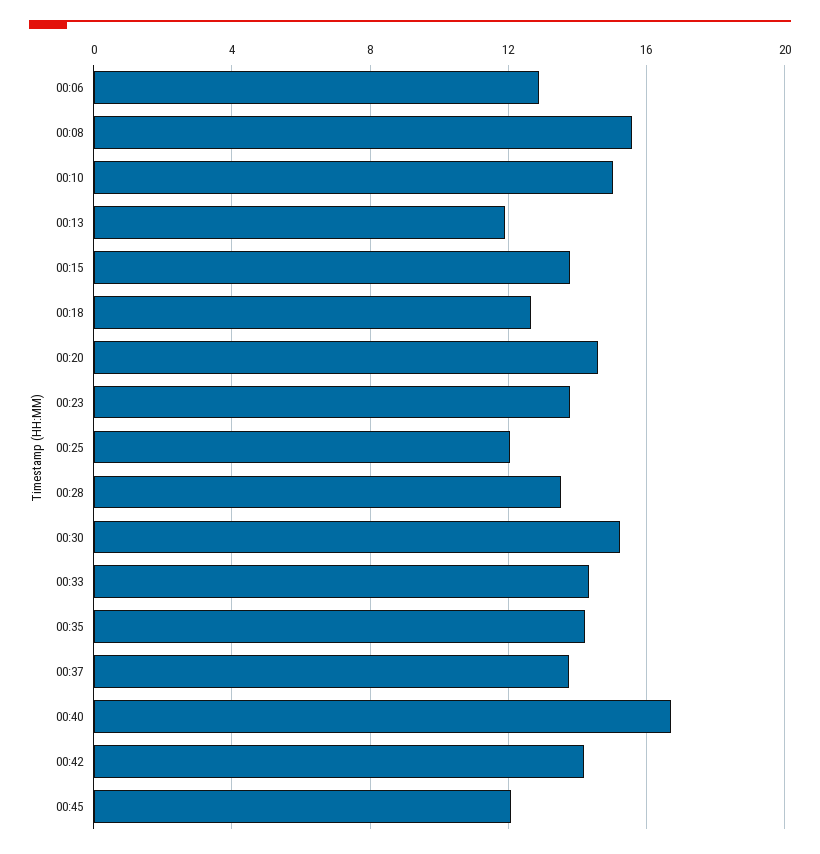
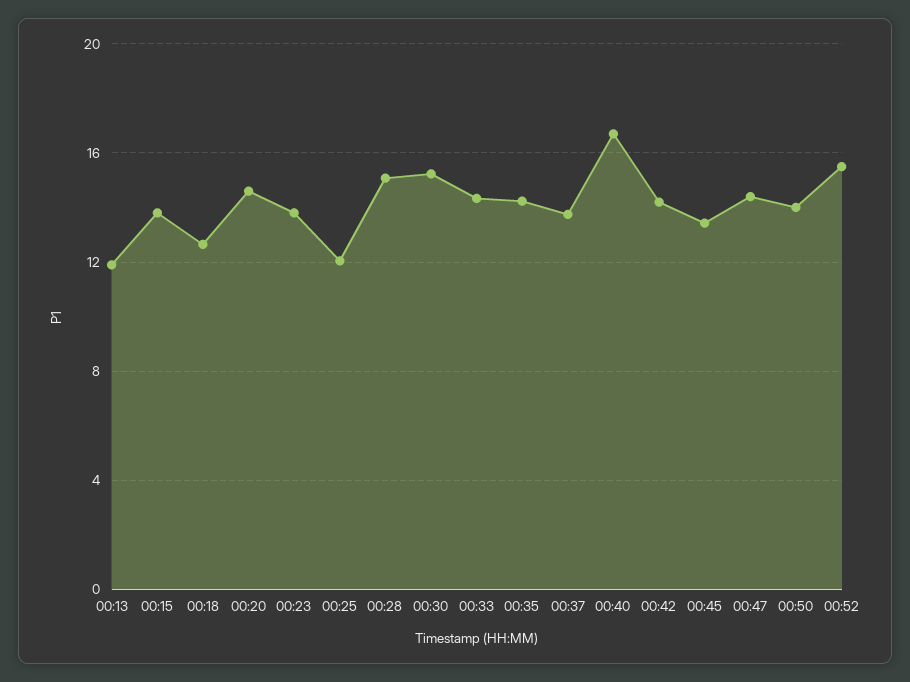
00:06: 13 -> none
00:08: 15.5 -> none
00:10: 15 -> none
00:28: 13.5 -> 15
00:45: 12 -> 13.5
00:47: none -> 14.5
00:50: none -> 14
00:52: none -> 15.5

